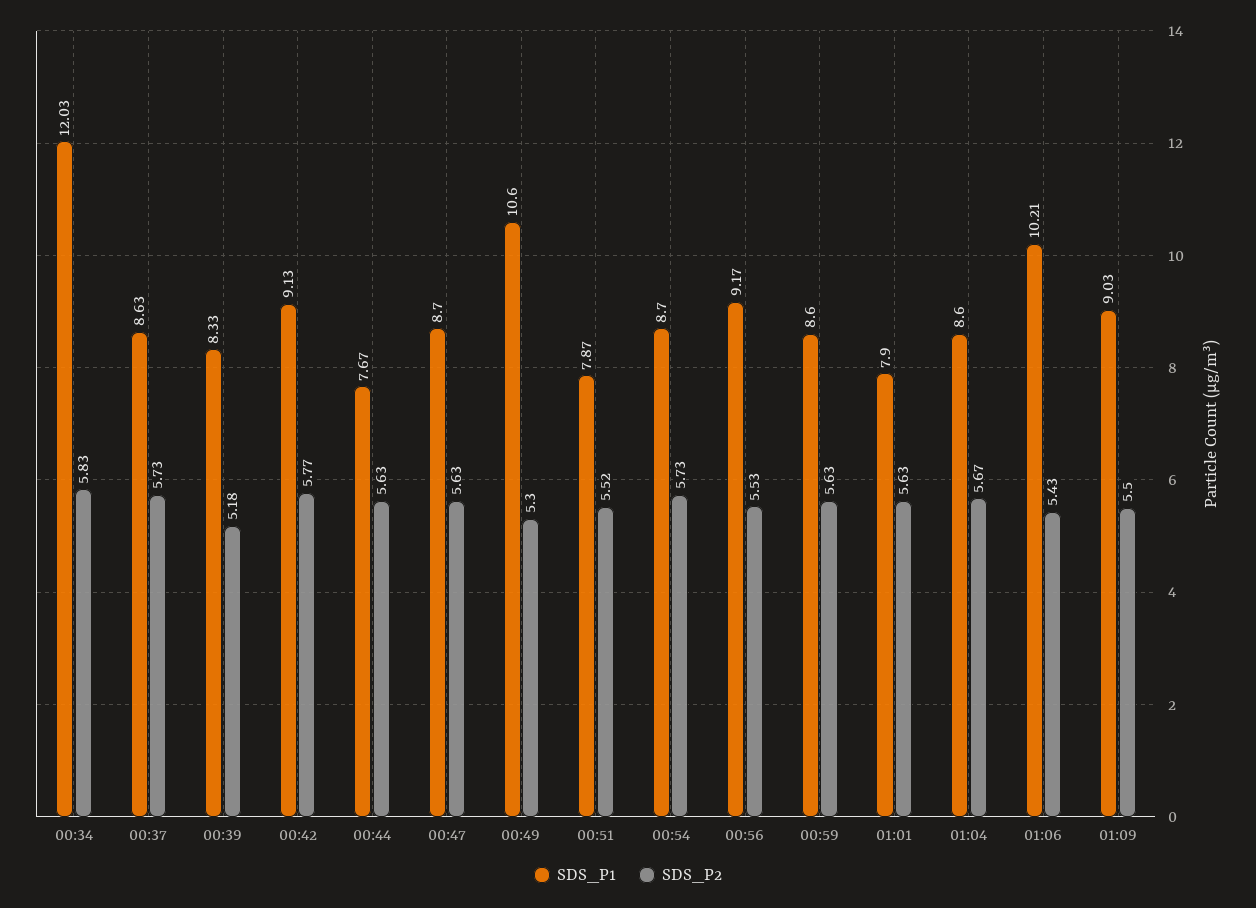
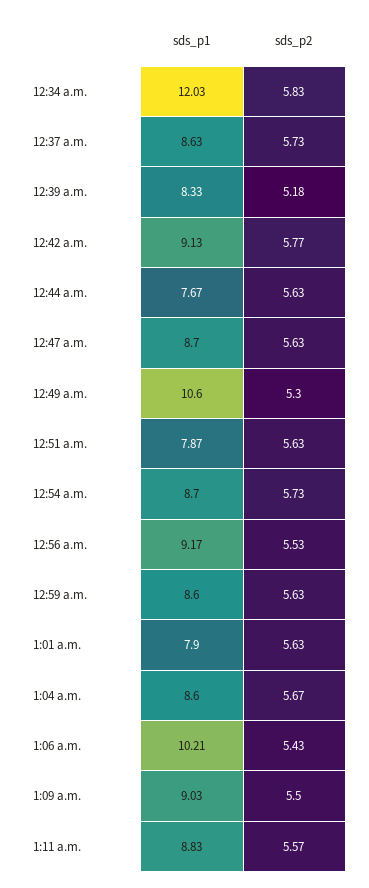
SDS_P2, 00:51: 5.52 -> 5.63
SDS_P1, 1:11 a.m.: none -> 8.83
SDS_P2, 1:11 a.m.: none -> 5.57

